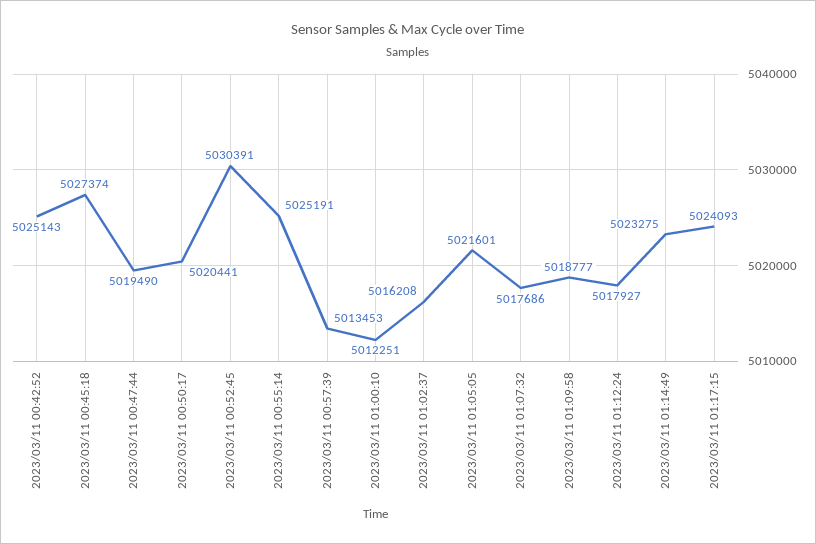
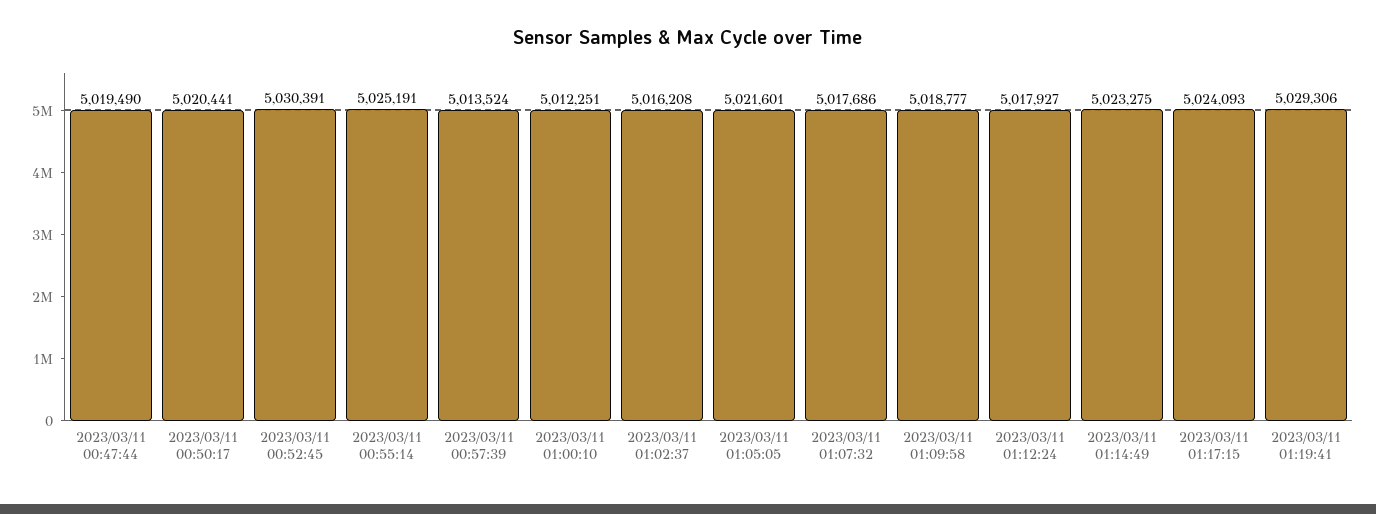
2023/03/11 00:42:52: 5025143 -> none
2023/03/11 00:45:18: 5027374 -> none
2023/03/11 00:57:39: 5013453 -> 5013524
2023/03/11 01:19:41: none -> 5029306

